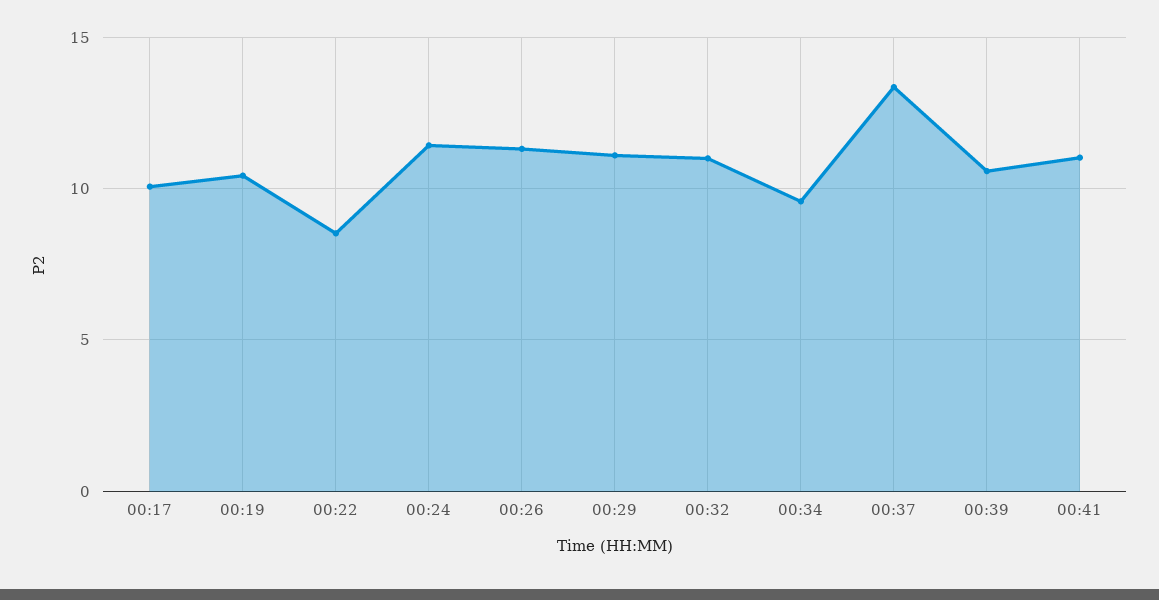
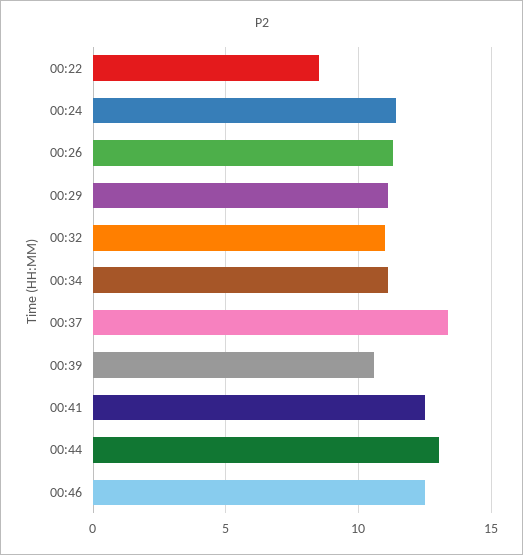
00:17: 10 -> none
00:19: 10.5 -> none
00:34: 9.5 -> 11
00:41: 11 -> 12.5
00:44: none -> 13
00:46: none -> 12.5

